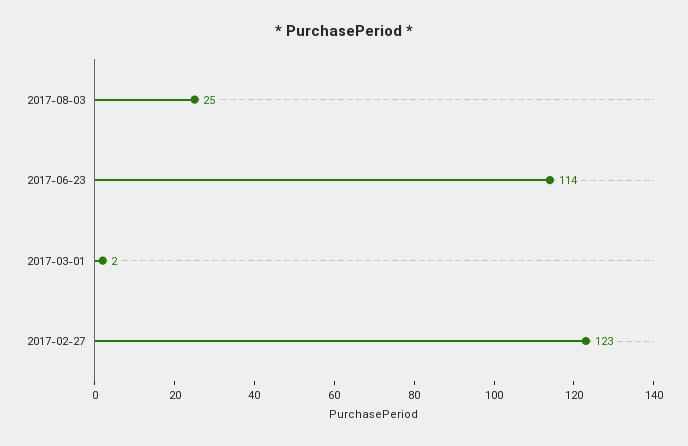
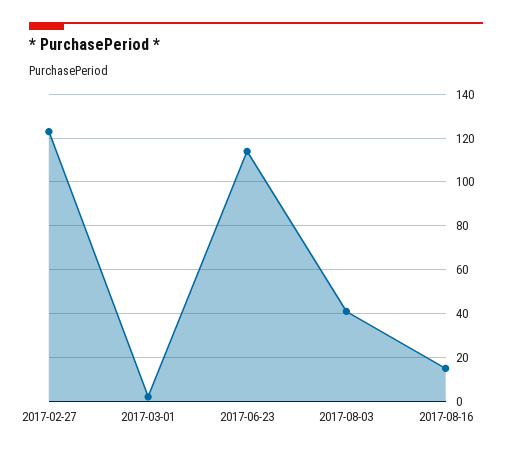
2017-08-03: 25 -> 40
2017-08-16: none -> 15

